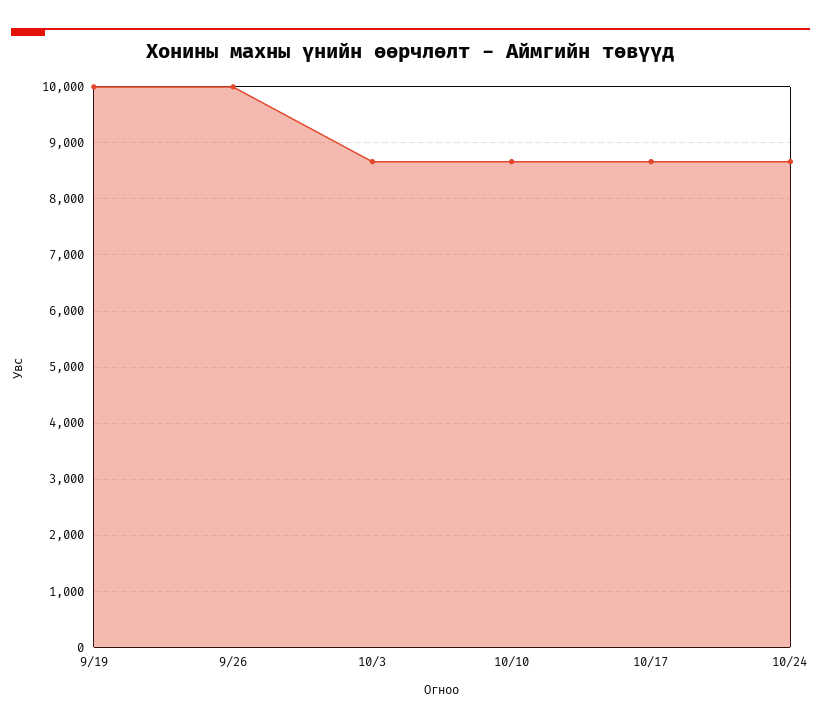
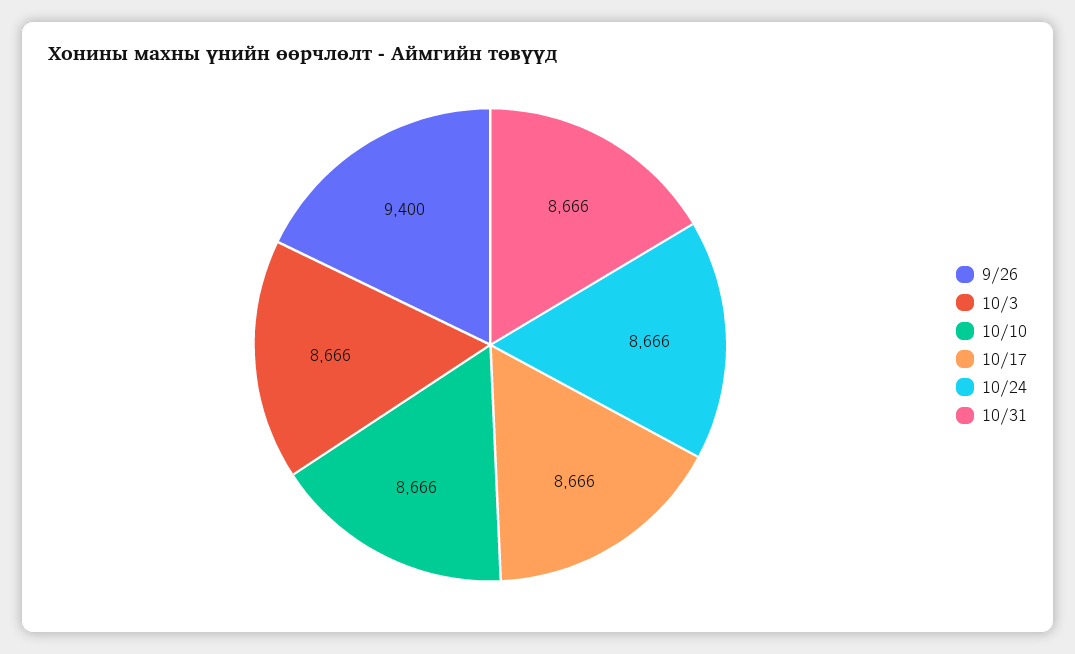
9/19: 10000 -> none
9/26: 10000 -> 9400
10/31: none -> 8666

